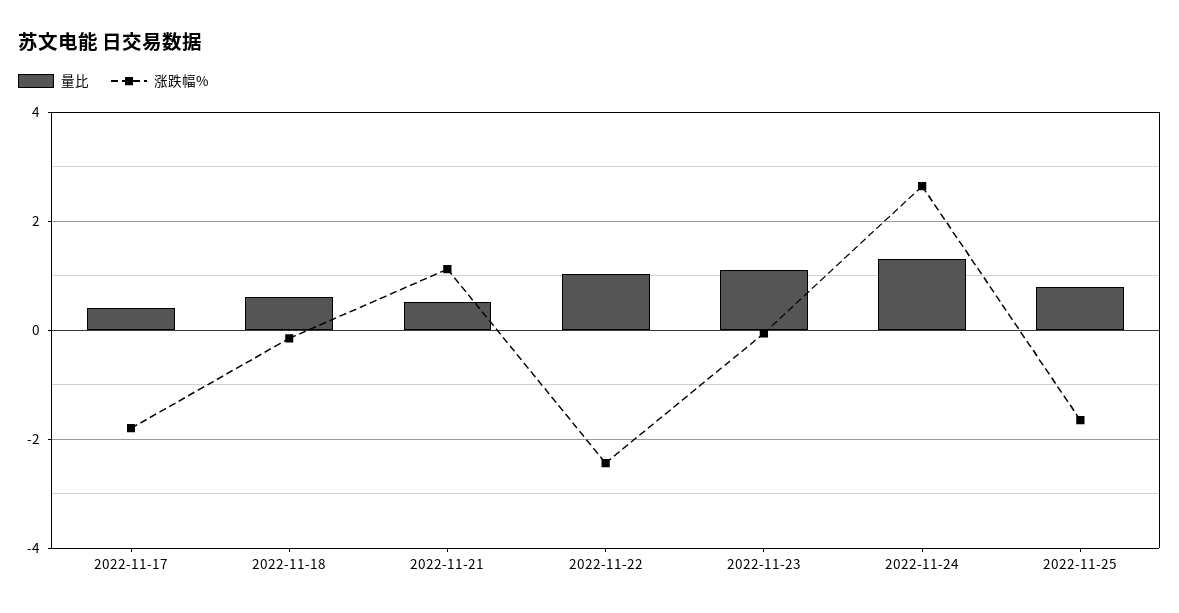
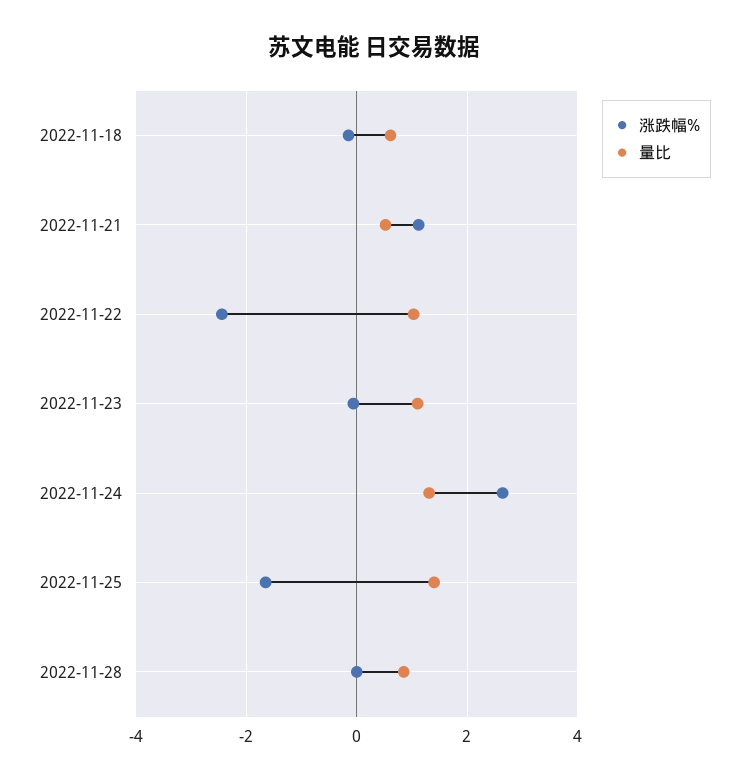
量比, 2022-11-17: 0.4 -> none
涨跌幅%, 2022-11-17: -1.8 -> none
量比, 2022-11-25: 0.8 -> 1.4
涨跌幅%, 2022-11-28: none -> 0
量比, 2022-11-28: none -> 0.8

